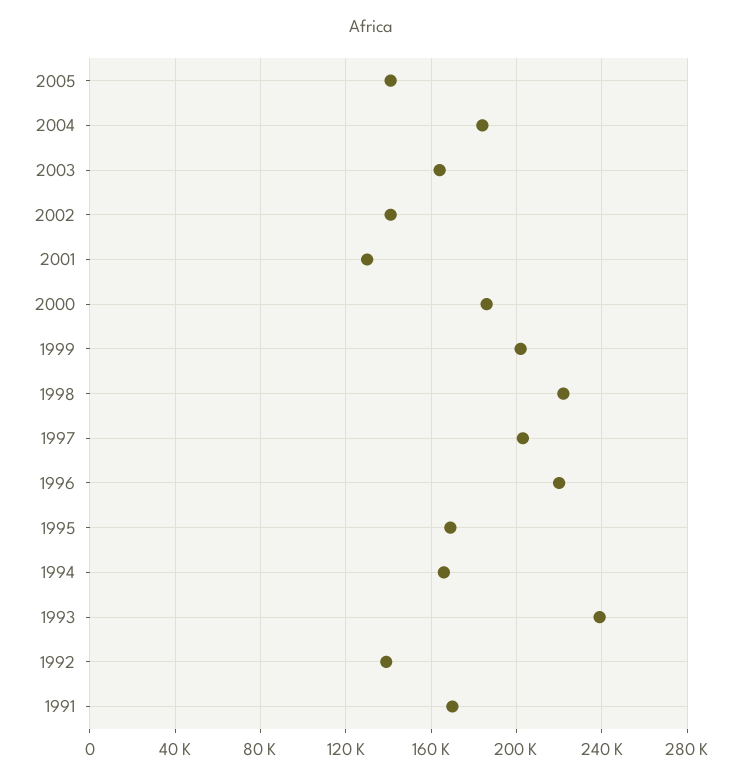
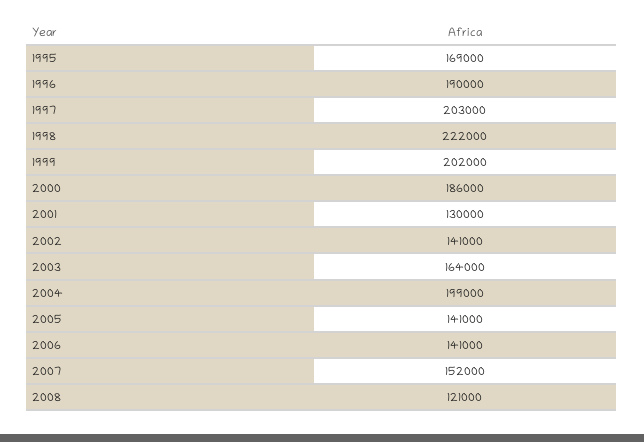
2004: 185000 -> 199000
1996: 220000 -> 190000
1994: 165000 -> none
1993: 240000 -> none
1992: 140000 -> none
1991: 170000 -> none
2006: none -> 141000
2007: none -> 152000
2008: none -> 121000

